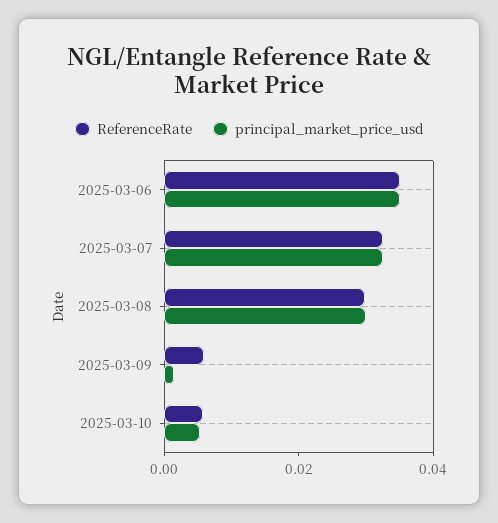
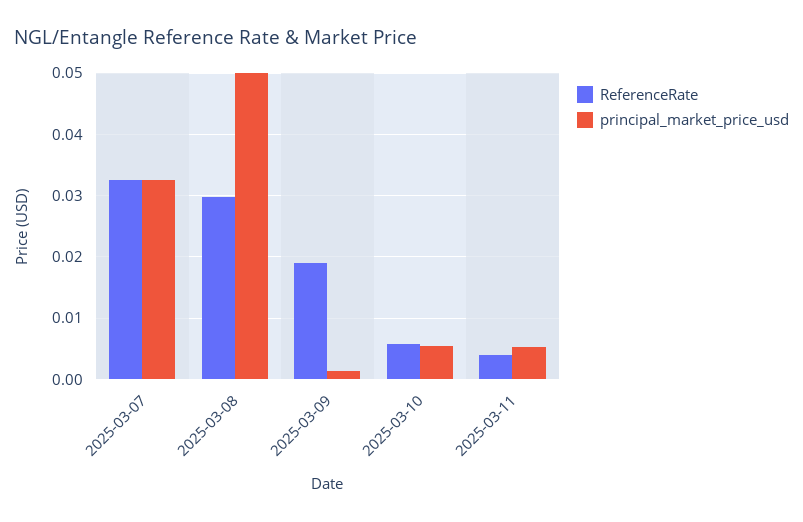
ReferenceRate, 2025-03-06: 0.035 -> none
principal_market_price_usd, 2025-03-06: 0.035 -> none
principal_market_price_usd, 2025-03-08: 0.03 -> 0.05
ReferenceRate, 2025-03-09: 0.005 -> 0.019
ReferenceRate, 2025-03-11: none -> 0.004
principal_market_price_usd, 2025-03-11: none -> 0.005

